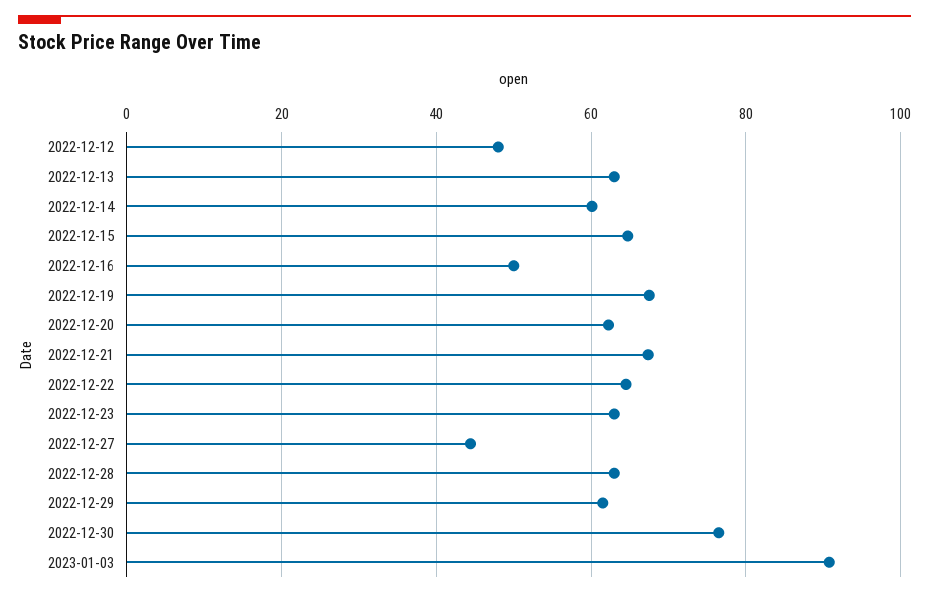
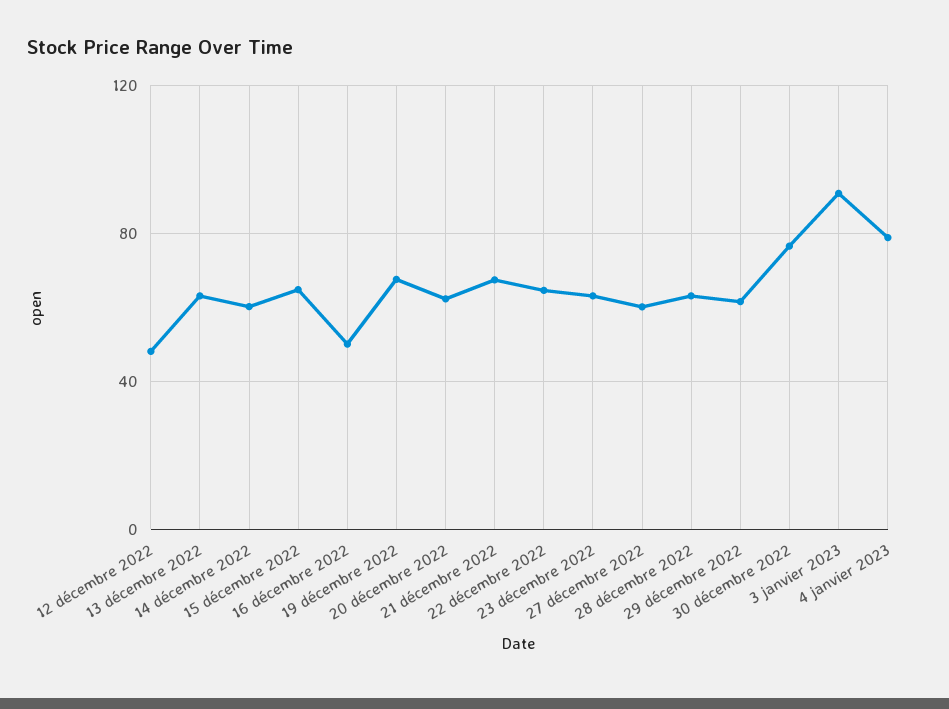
2022-12-27: 44 -> 60
4 janvier 2023: none -> 80

